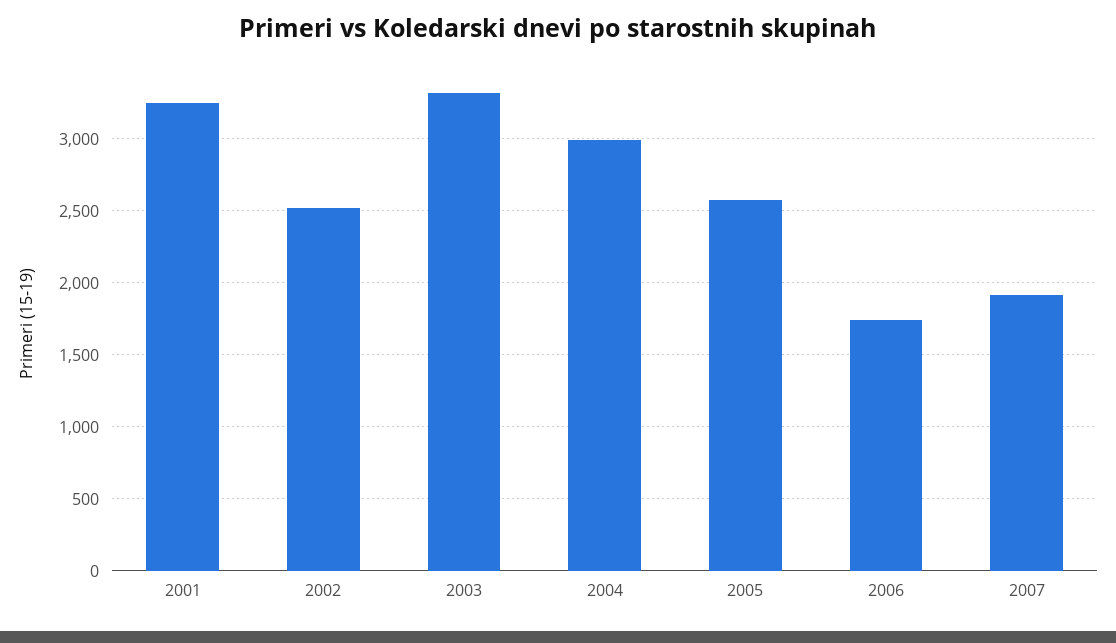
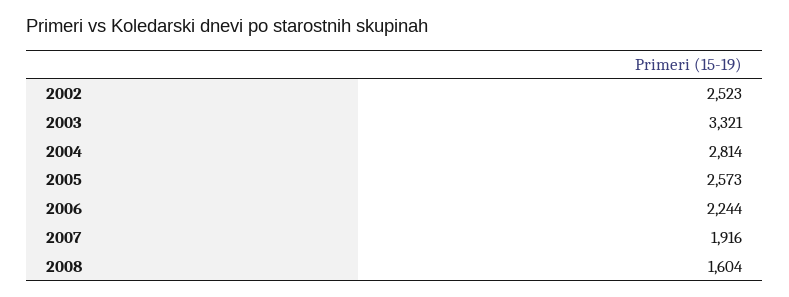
2001: 3250 -> none
2004: 3000 -> 2814
2006: 1750 -> 2244
2008: none -> 1604

